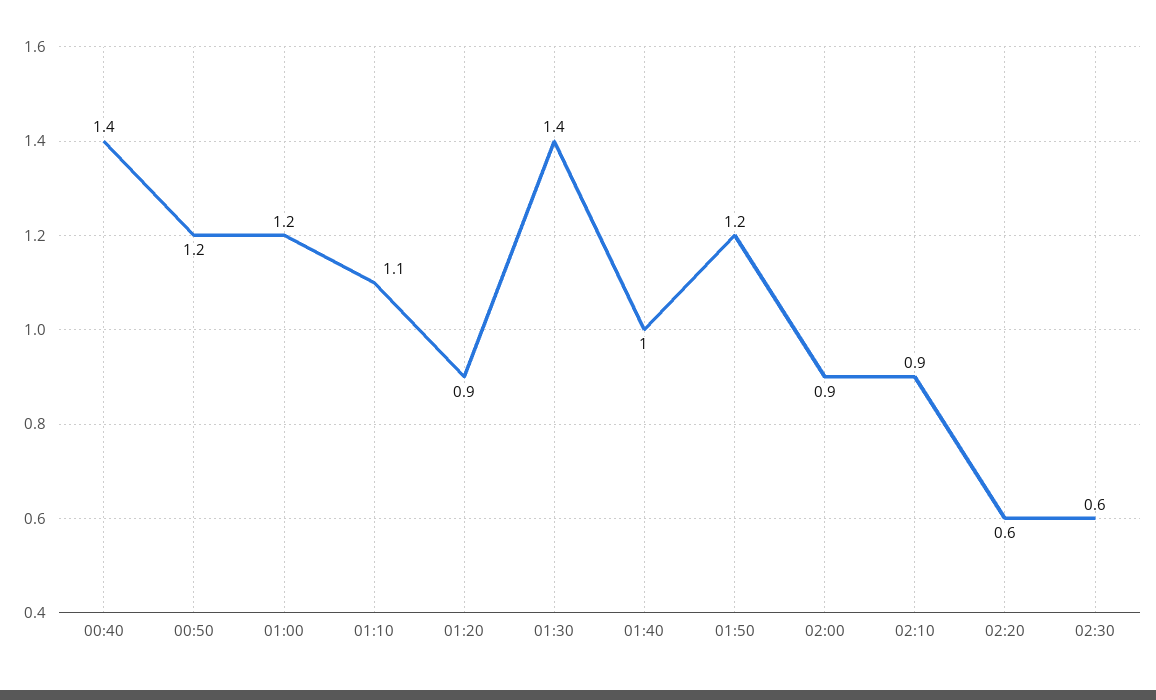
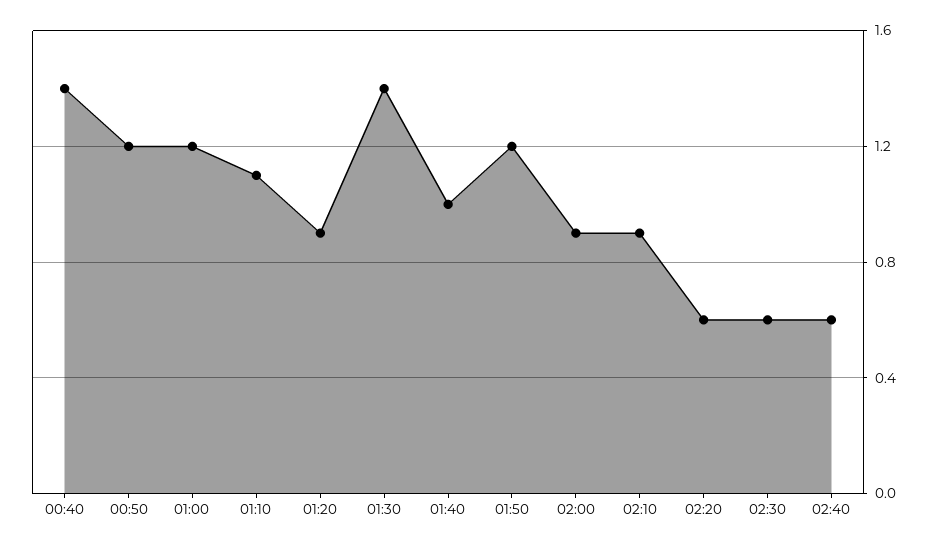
02:40: none -> 0.6

